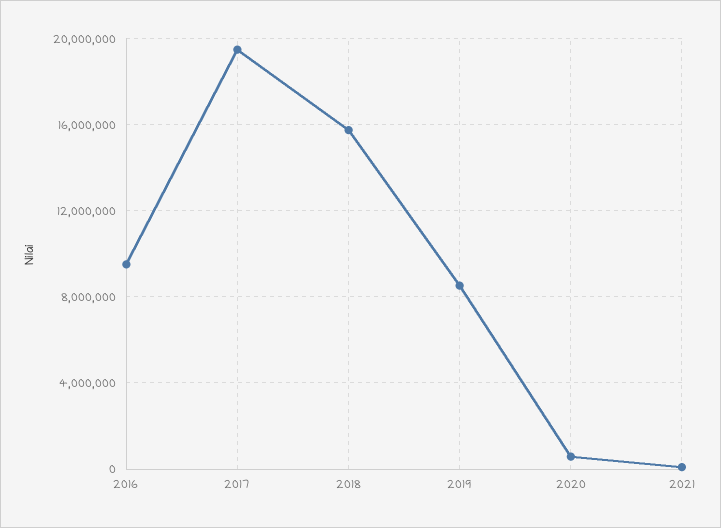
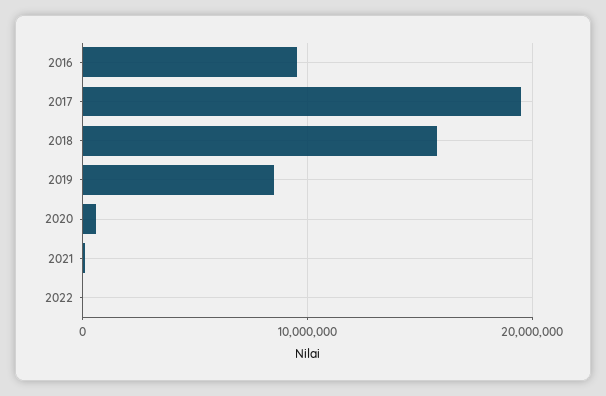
2022: none -> 0

